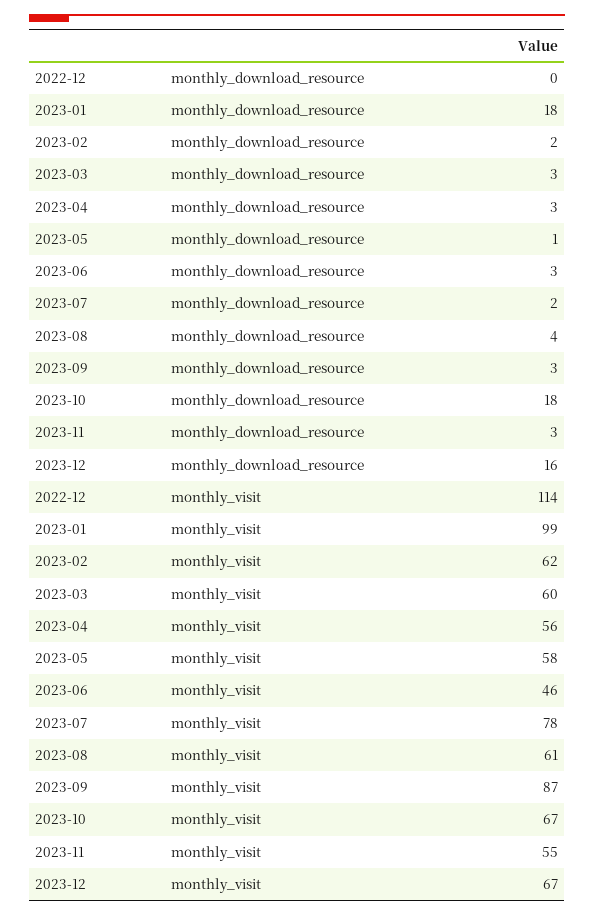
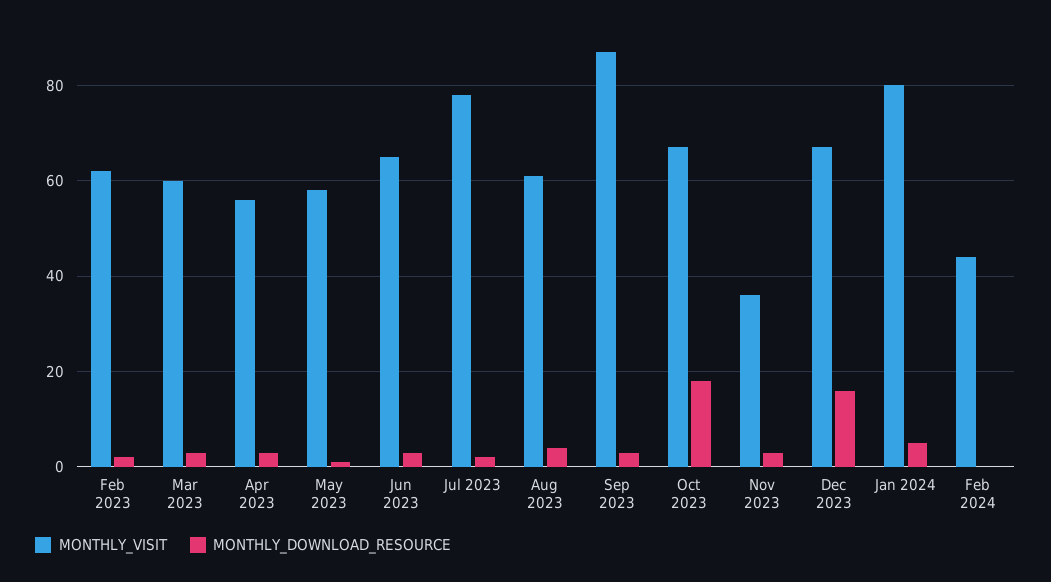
monthly_download_resource, 2022-12: 0 -> none
monthly_download_resource, 2023-01: 18 -> none
monthly_visit, 2022-12: 114 -> none
monthly_visit, 2023-01: 99 -> none
monthly_visit, 2023-06: 46 -> 65
monthly_visit, 2023-11: 55 -> 35
monthly_visit, Jan 2024: none -> 80
monthly_download_resource, Jan 2024: none -> 5
monthly_visit, Feb 2024: none -> 45
monthly_download_resource, Feb 2024: none -> 0

